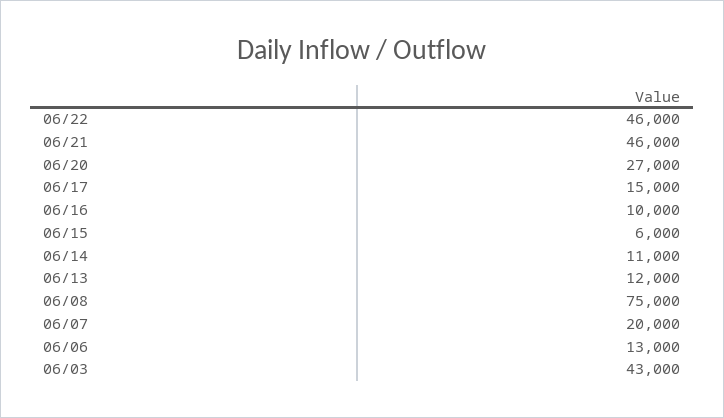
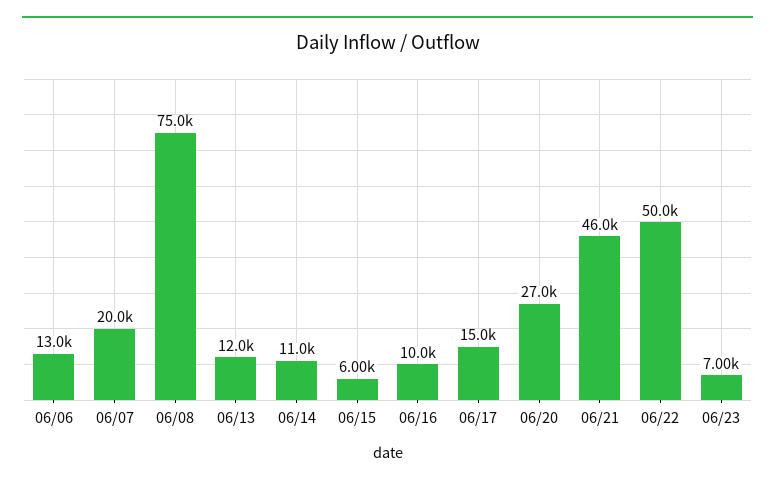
06/22: 46000 -> 50000
06/03: 43000 -> none
06/23: none -> 7000

